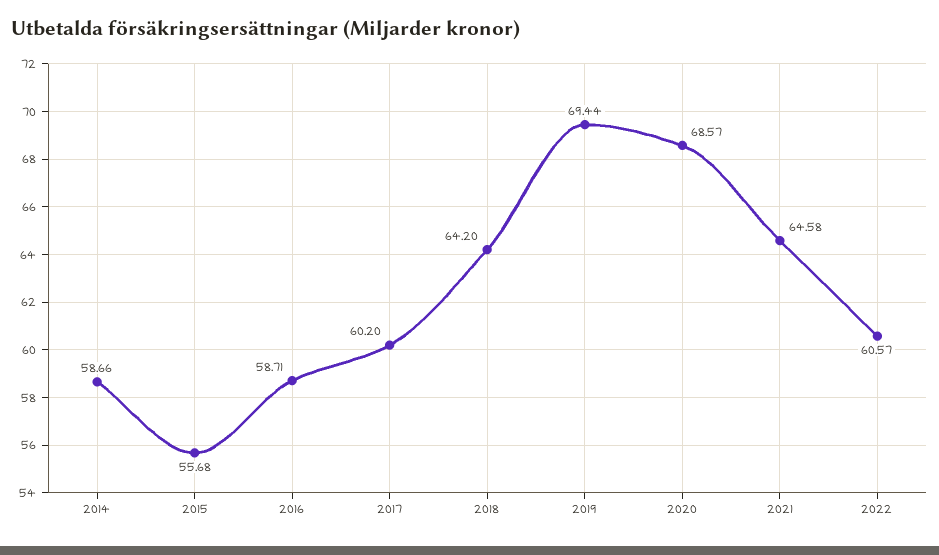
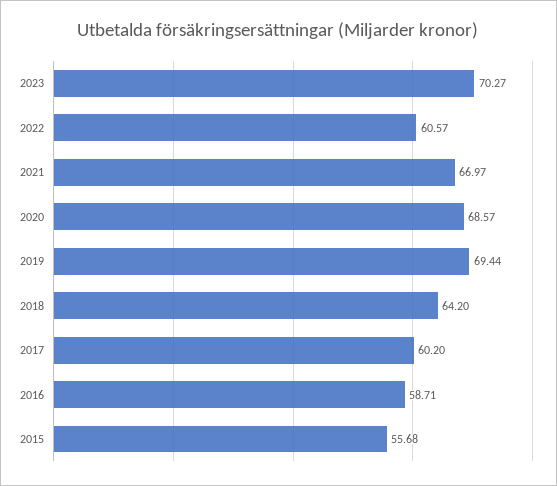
2014: 58.66 -> none
2021: 64.58 -> 66.97
2023: none -> 70.27

